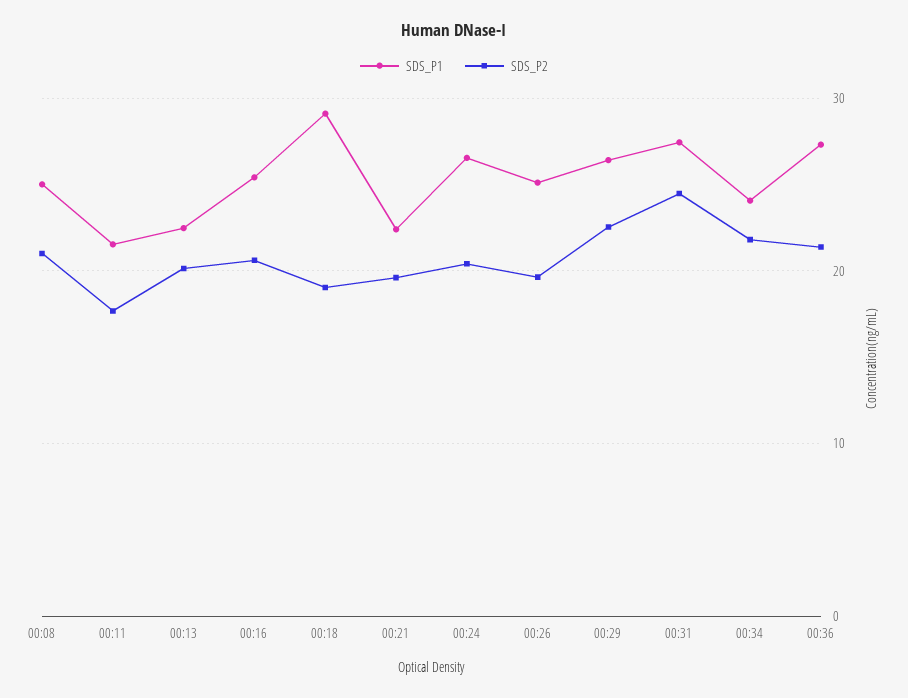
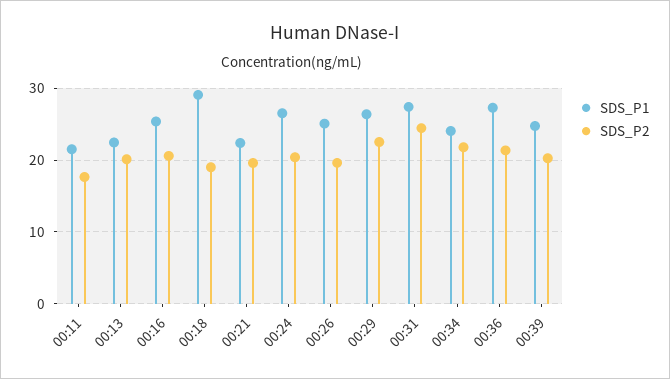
SDS_P1, 00:08: 25 -> none
SDS_P2, 00:08: 21 -> none
SDS_P1, 00:39: none -> 25
SDS_P2, 00:39: none -> 20

